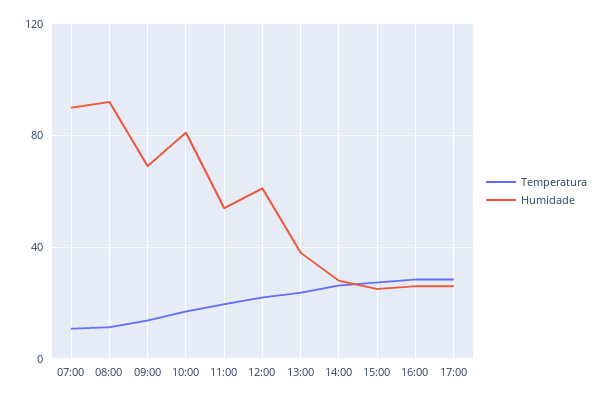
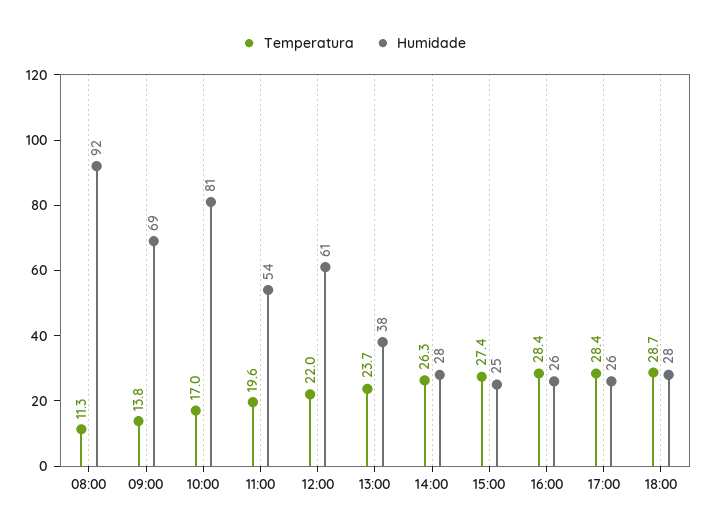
Temperatura, 07:00: 10 -> none
Humidade, 07:00: 90 -> none
Temperatura, 18:00: none -> 28.7
Humidade, 18:00: none -> 28

